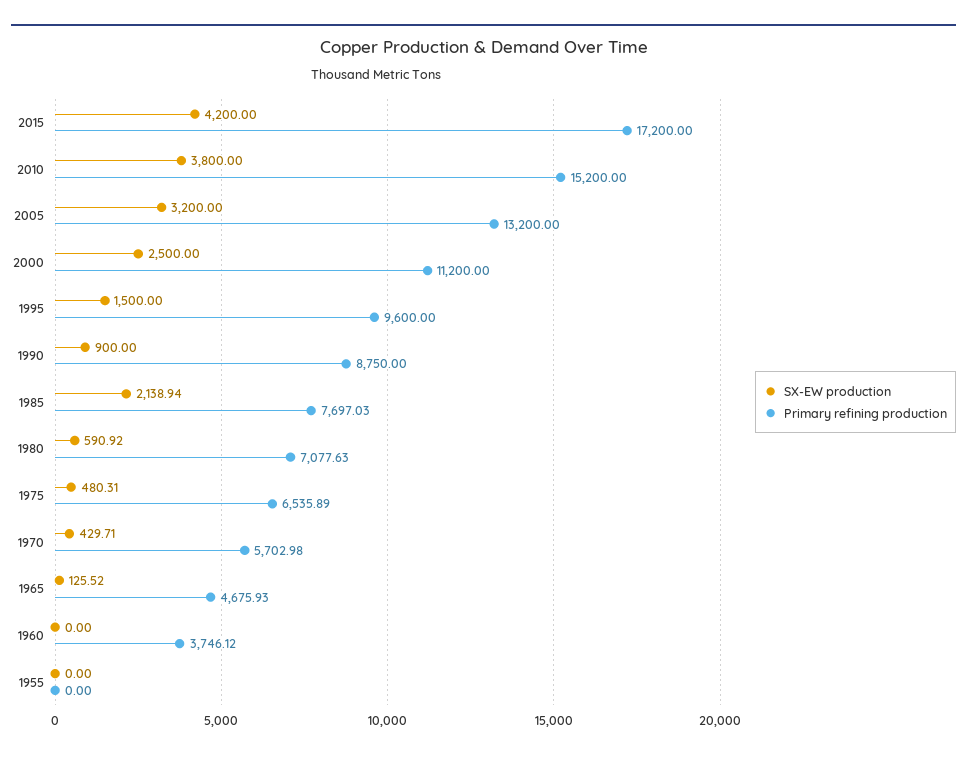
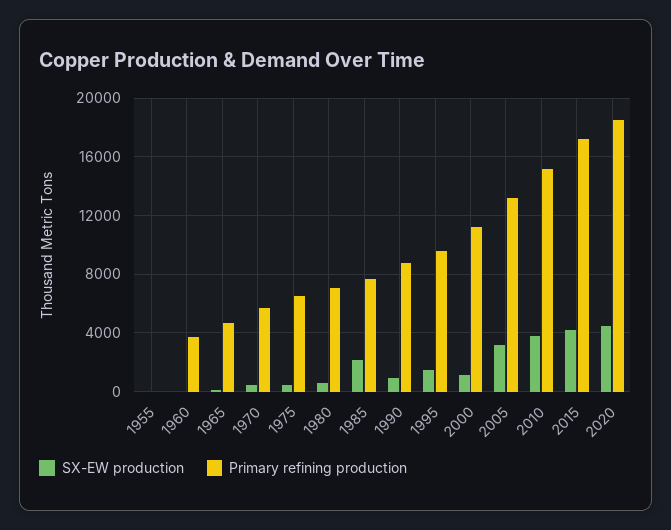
SX-EW production, 2000: 2500 -> 1000
SX-EW production, 2020: none -> 4500
Primary refining production, 2020: none -> 18500

